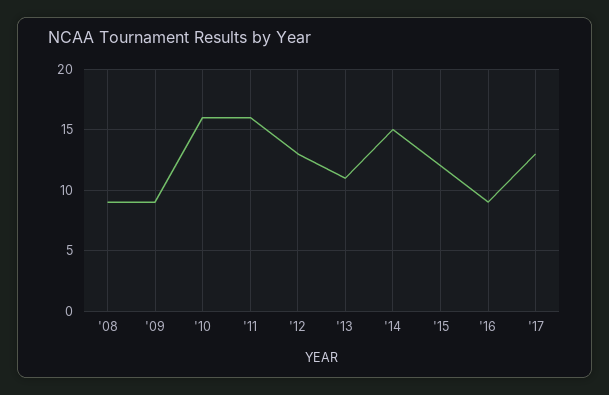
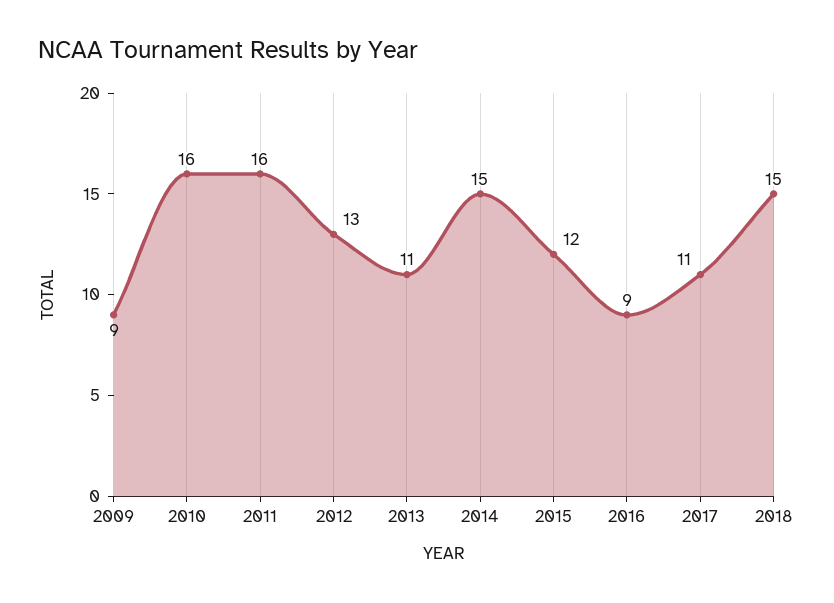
'08: 9 -> none
'17: 13 -> 11
2018: none -> 15

